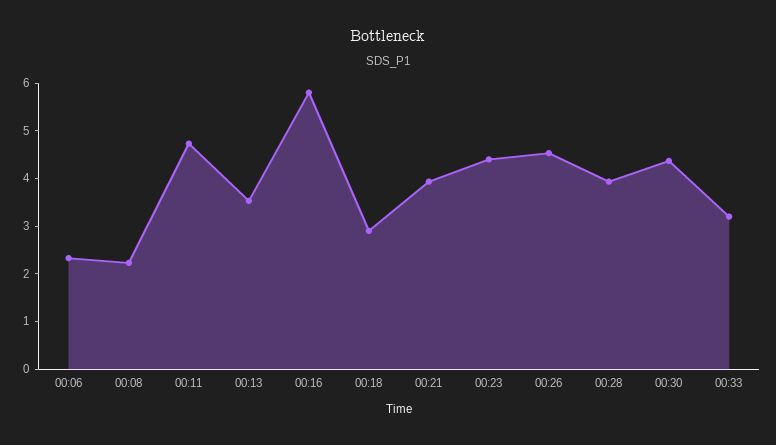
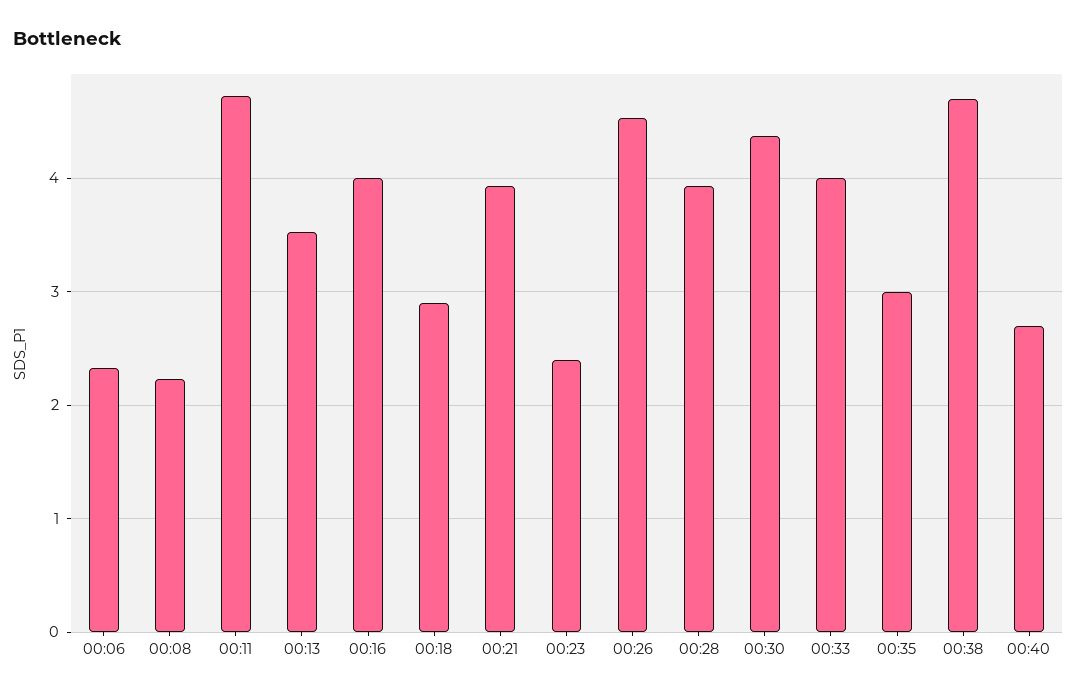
00:16: 5.8 -> 4
00:23: 4.4 -> 2.4
00:33: 3.2 -> 4
00:35: none -> 3
00:38: none -> 4.7
00:40: none -> 2.7

